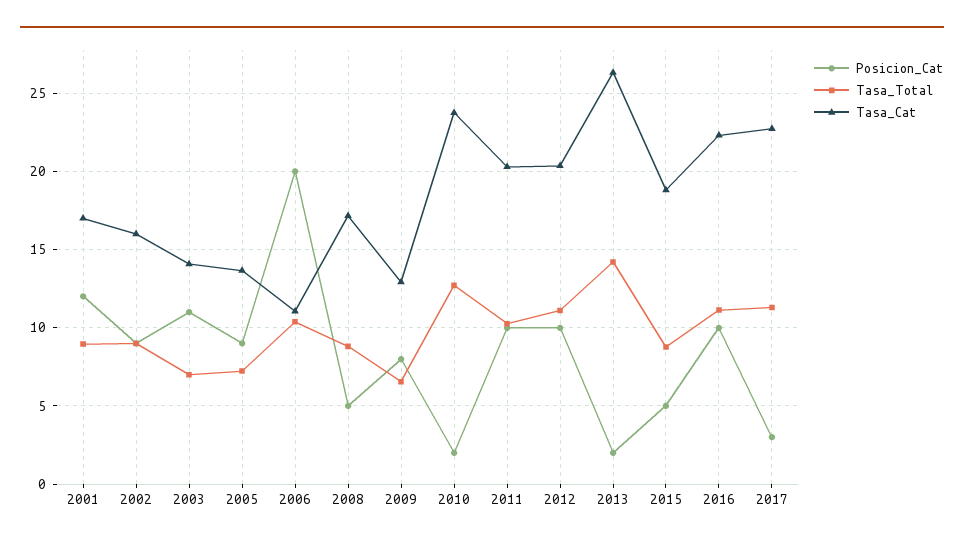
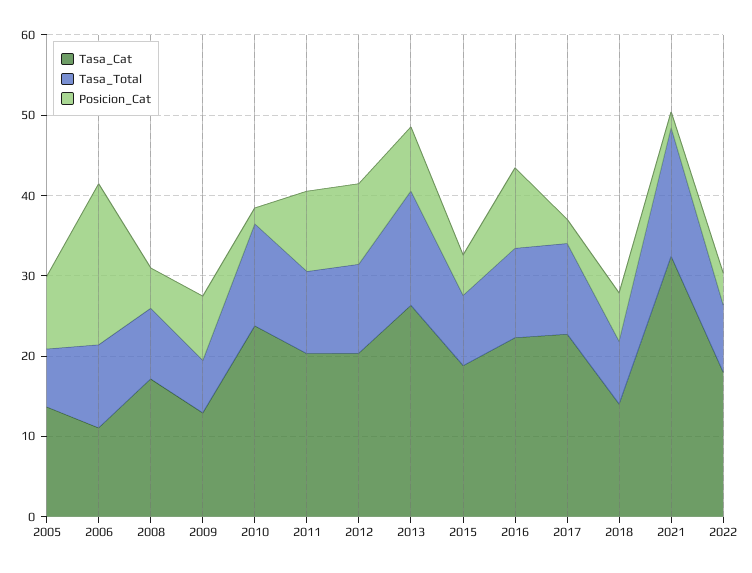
Posicion_Cat, 2001: 12 -> none
Tasa_Total, 2001: 9 -> none
Tasa_Cat, 2001: 17 -> none
Posicion_Cat, 2002: 9 -> none
Tasa_Total, 2002: 9 -> none
Tasa_Cat, 2002: 16 -> none
Posicion_Cat, 2003: 11 -> none
Tasa_Total, 2003: 7 -> none
Tasa_Cat, 2003: 14 -> none
Posicion_Cat, 2013: 2 -> 8
Tasa_Cat, 2018: none -> 14
Tasa_Total, 2018: none -> 8
Posicion_Cat, 2018: none -> 6
Tasa_Cat, 2021: none -> 32
Tasa_Total, 2021: none -> 16
Posicion_Cat, 2021: none -> 2
Tasa_Cat, 2022: none -> 18
Tasa_Total, 2022: none -> 8
Posicion_Cat, 2022: none -> 4

